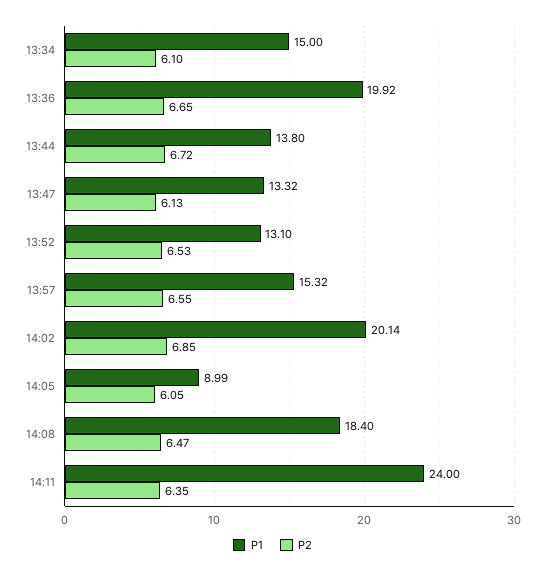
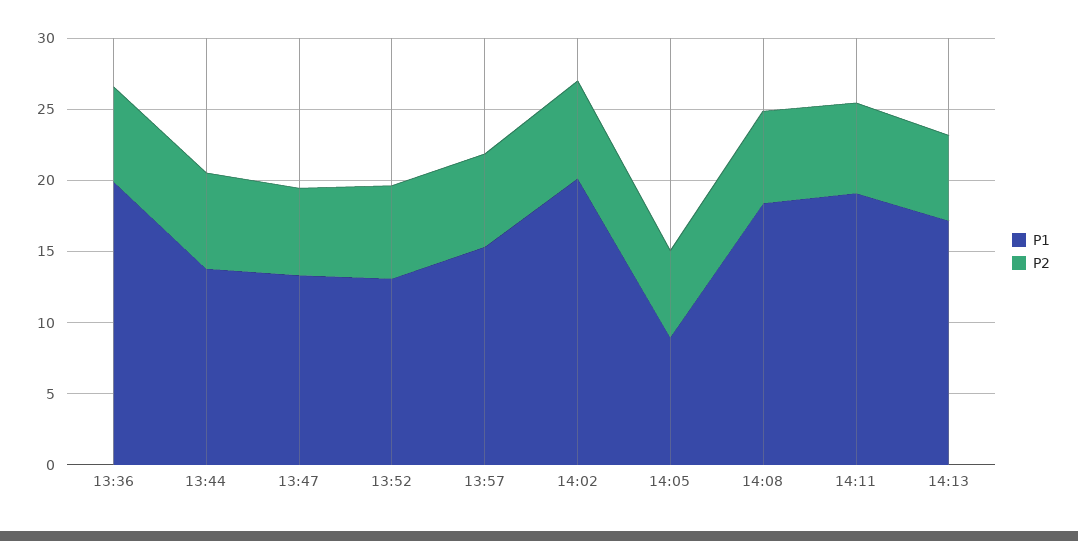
P1, 13:34: 15 -> none
P2, 13:34: 6.1 -> none
P1, 14:11: 24 -> 19
P1, 14:13: none -> 17
P2, 14:13: none -> 6

